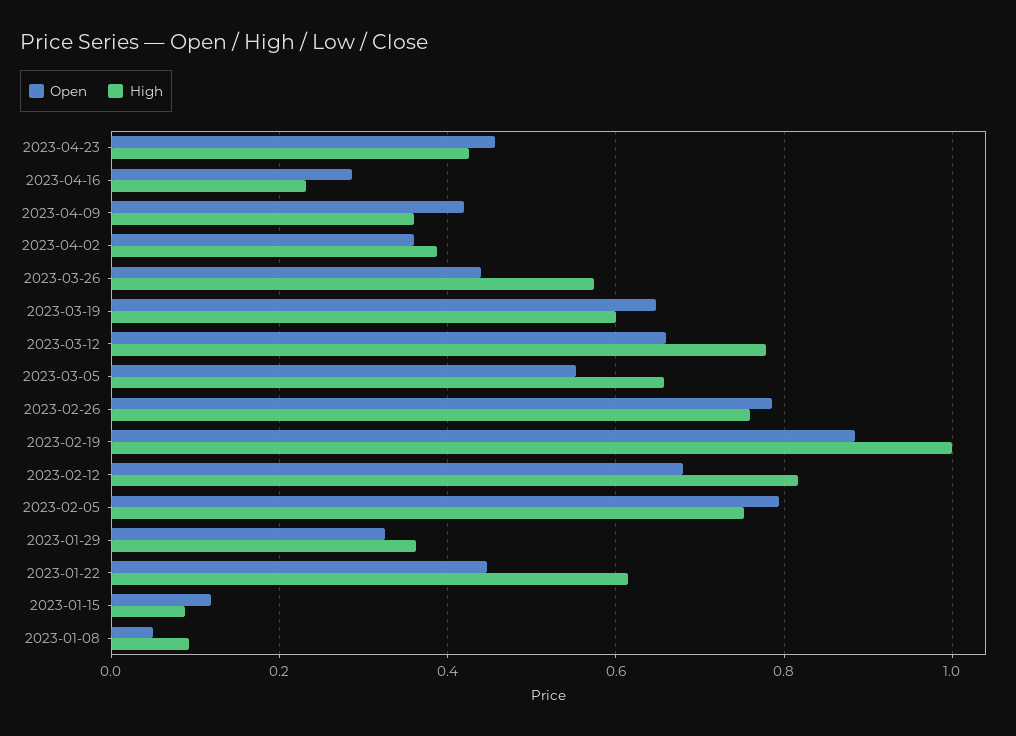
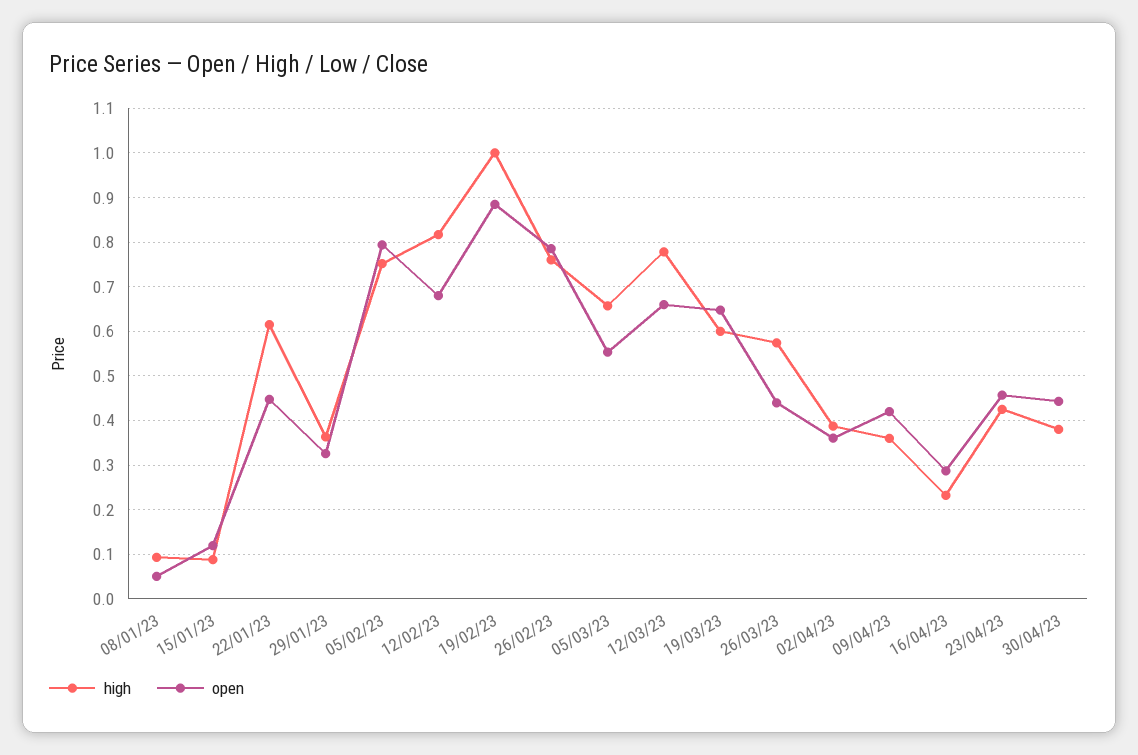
High, 30/04/23: none -> 0.38
Open, 30/04/23: none -> 0.44

